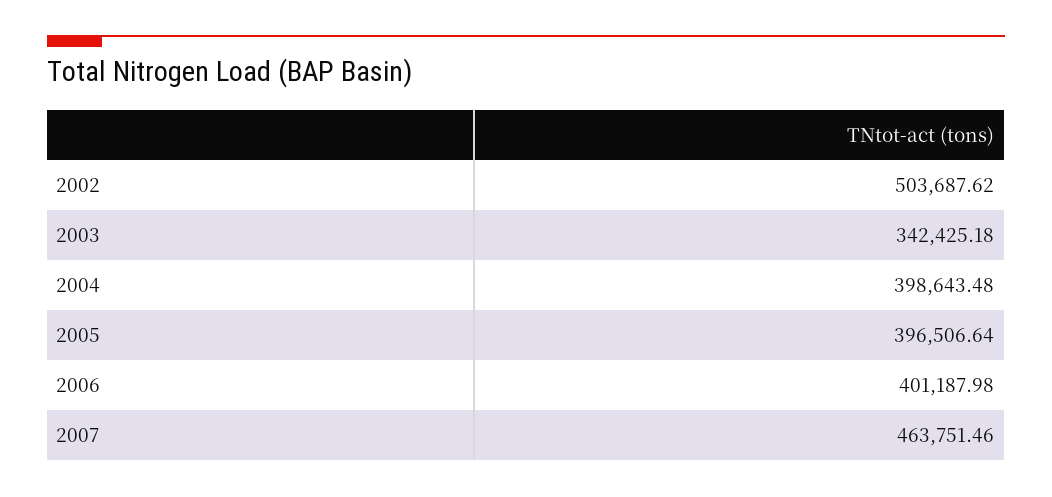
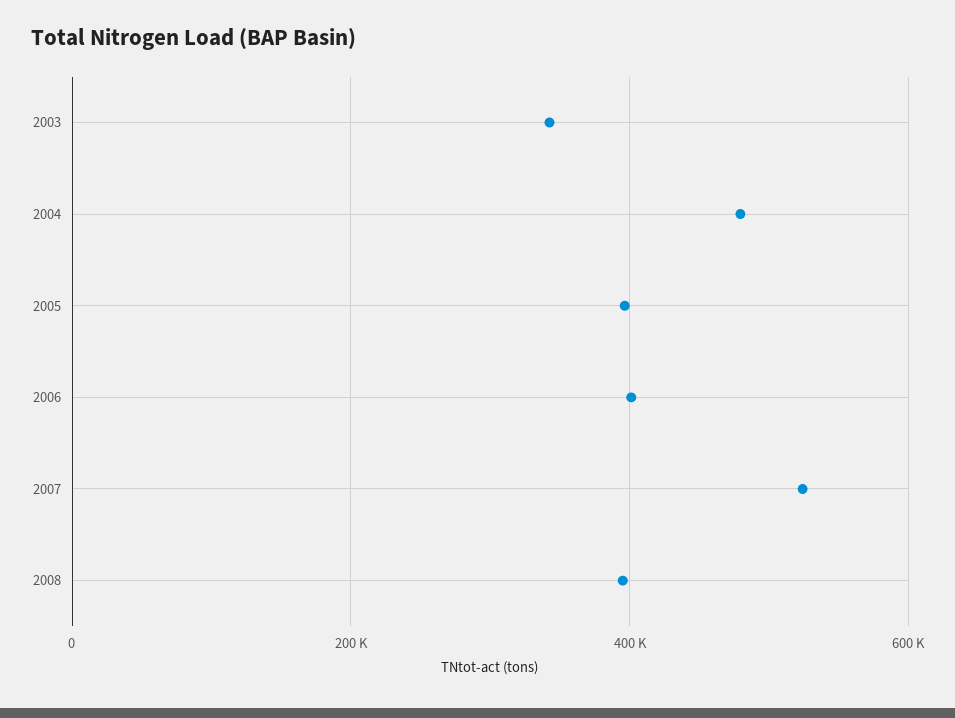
2002: 503687.62 -> none
2004: 398643.48 -> 480000
2007: 463751.46 -> 520000
2008: none -> 400000

